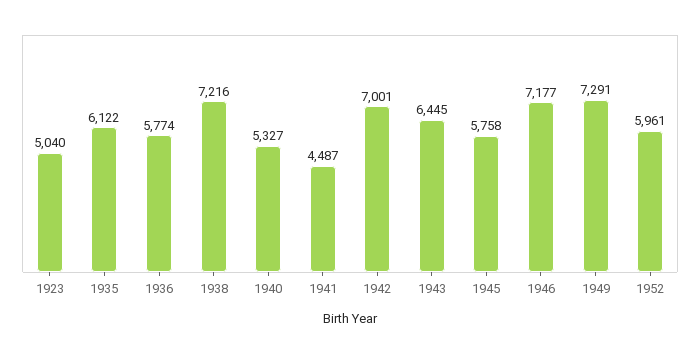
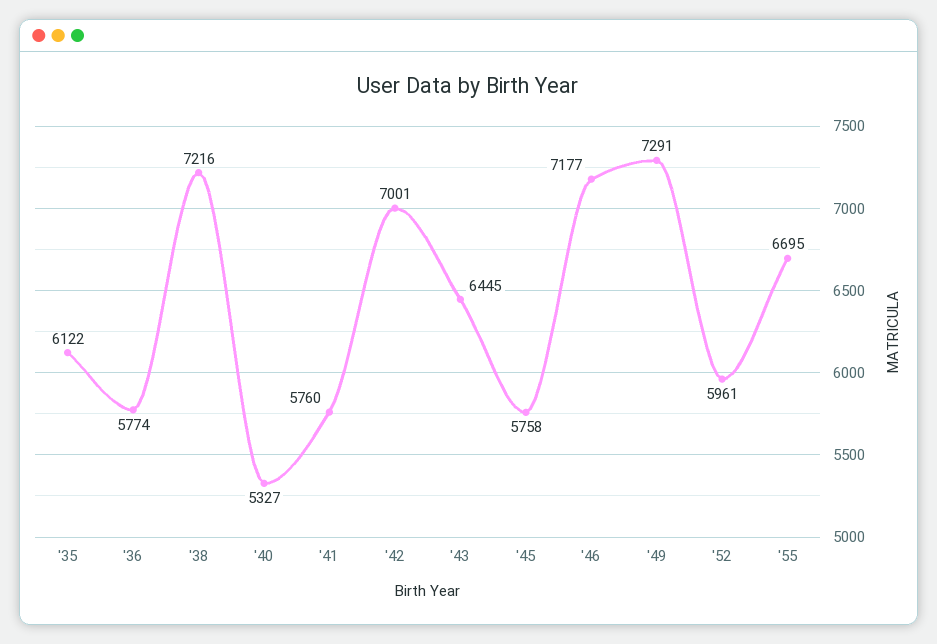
1923: 5040 -> none
1941: 4487 -> 5760
'55: none -> 6695

